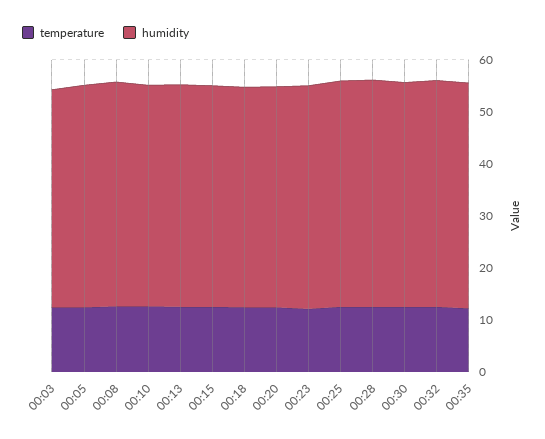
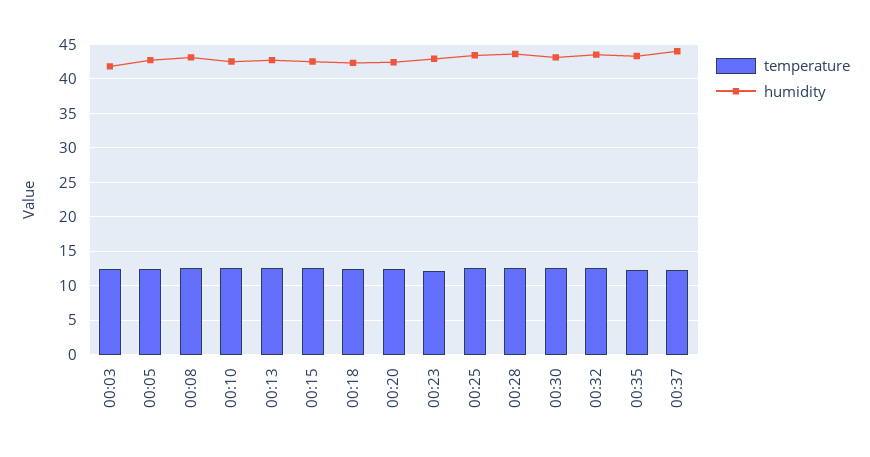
temperature, 00:37: none -> 12
humidity, 00:37: none -> 44

